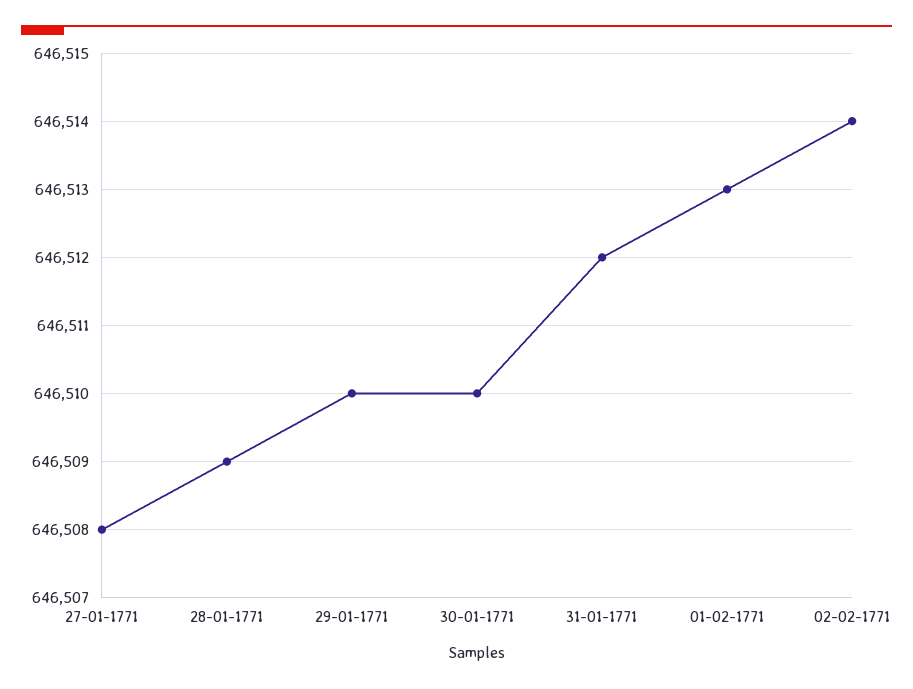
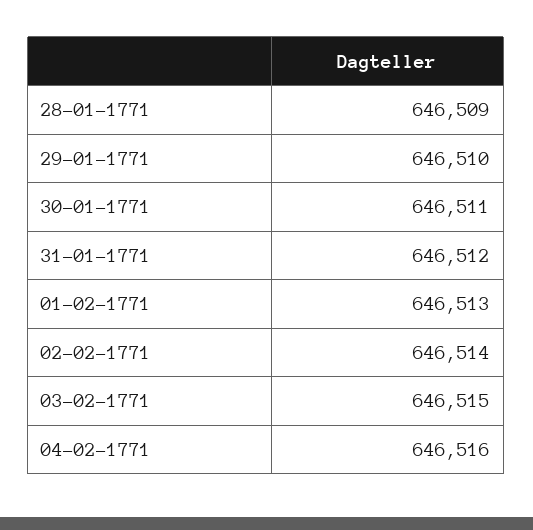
27-01-1771: 646508 -> none
30-01-1771: 646510 -> 646511
03-02-1771: none -> 646515
04-02-1771: none -> 646516

